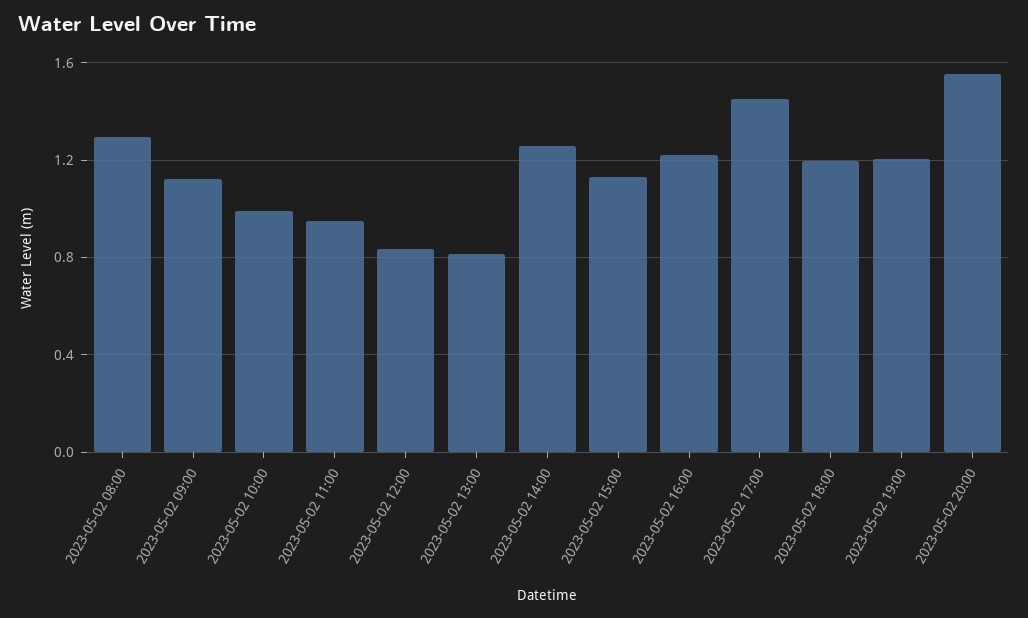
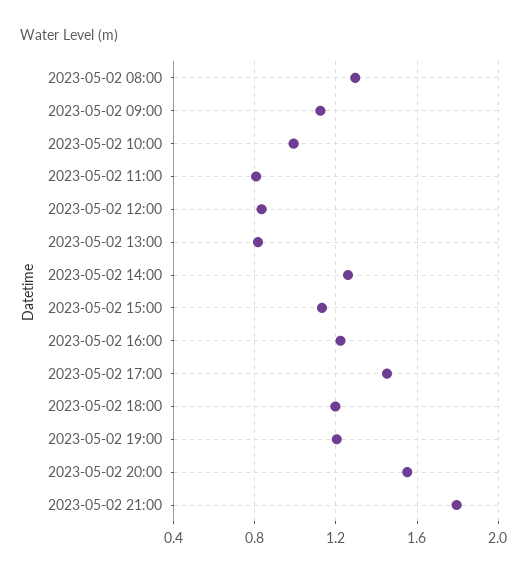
2023-05-02 11:00: 0.95 -> 0.8
2023-05-02 21:00: none -> 1.8

